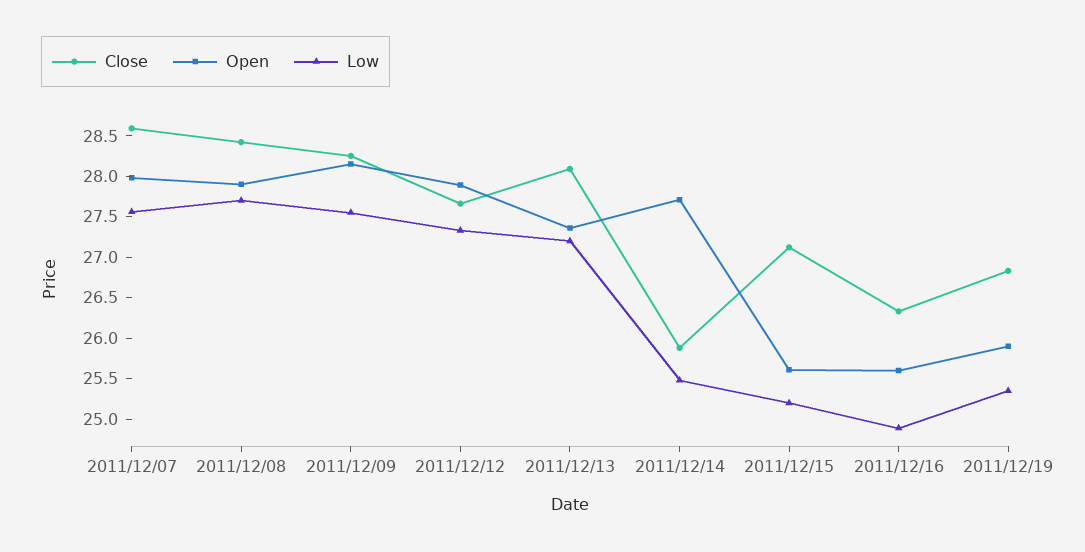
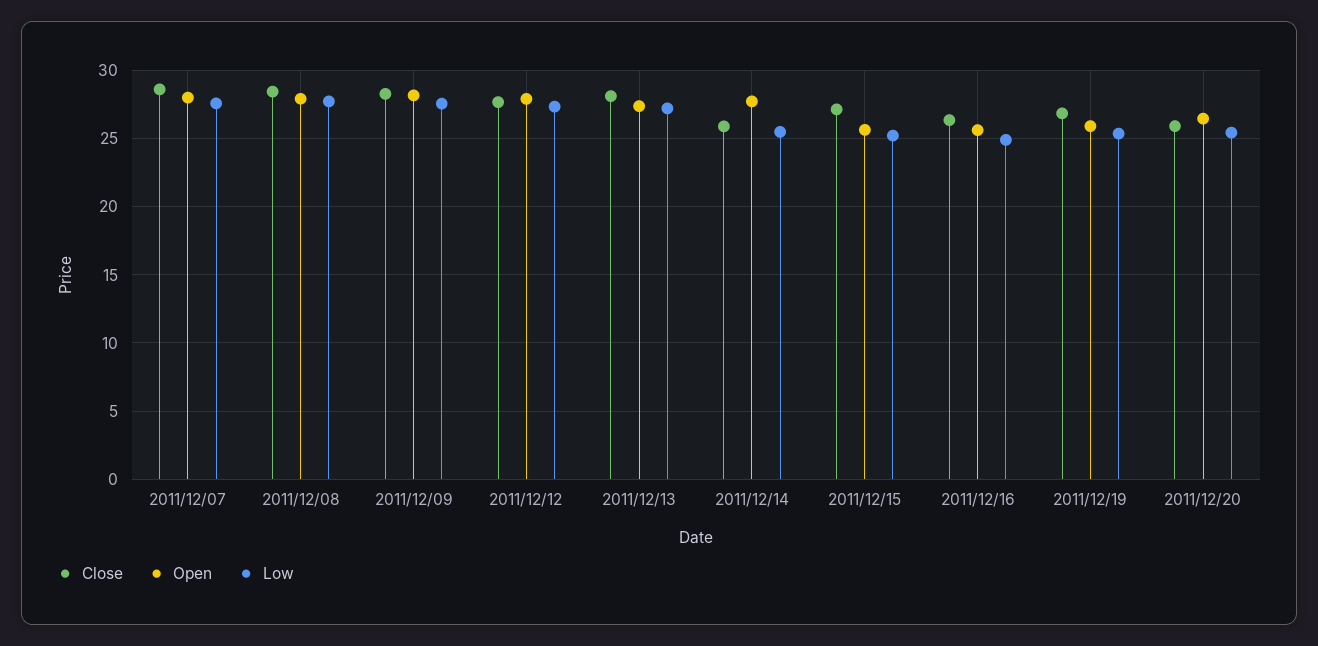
Close, 2011/12/20: none -> 26
Open, 2011/12/20: none -> 26.5
Low, 2011/12/20: none -> 25.5

